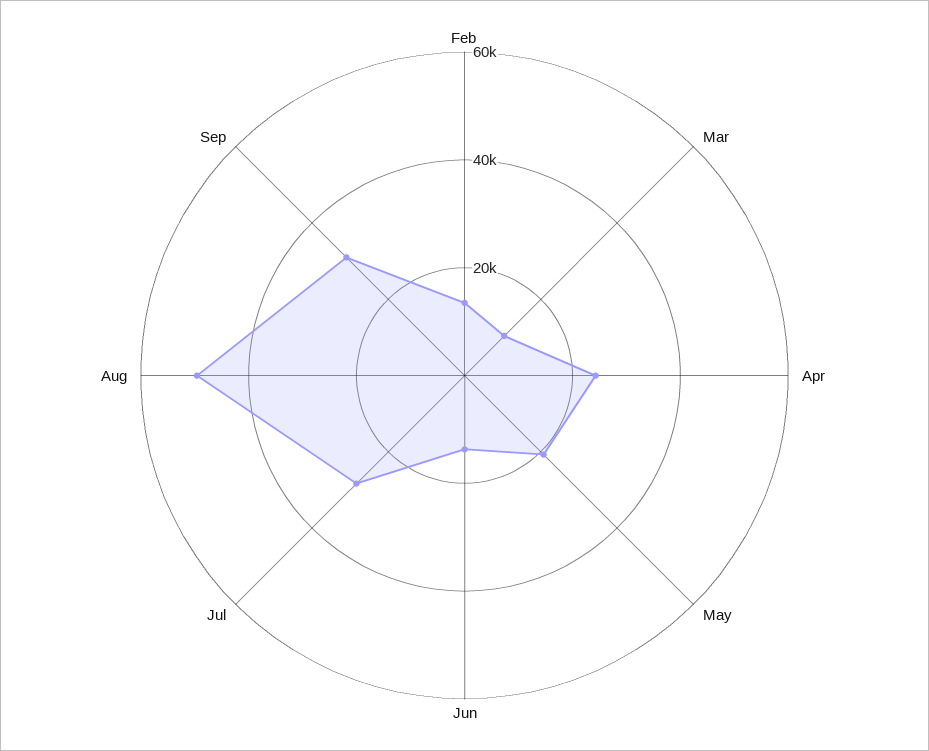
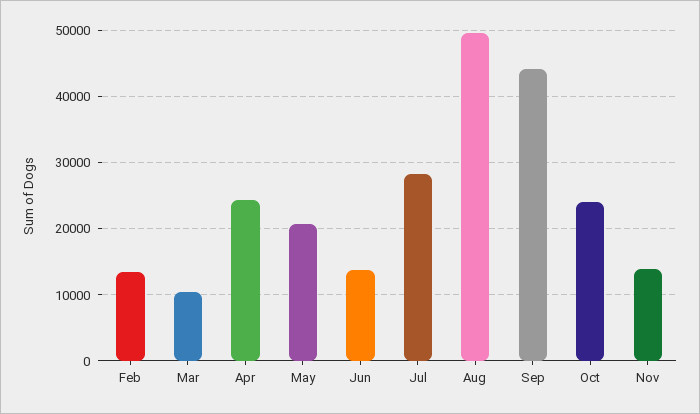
Sep: 30000 -> 44000
Oct: none -> 24000
Nov: none -> 14000

